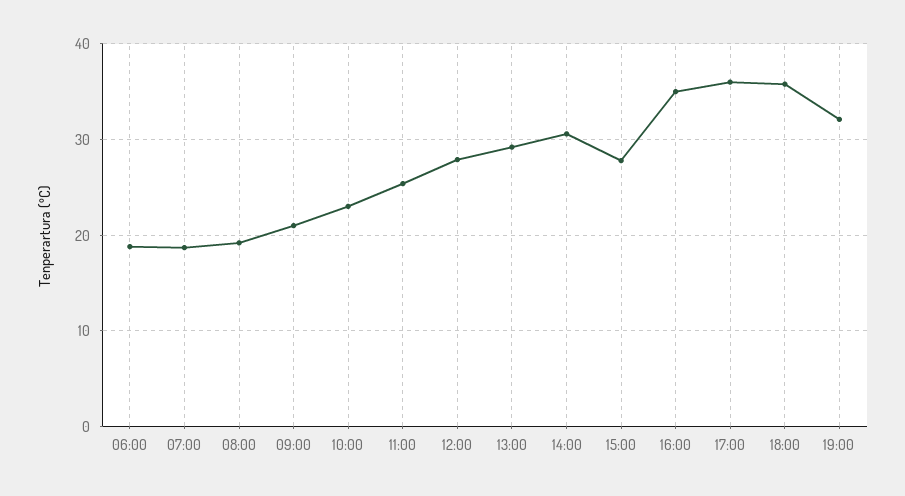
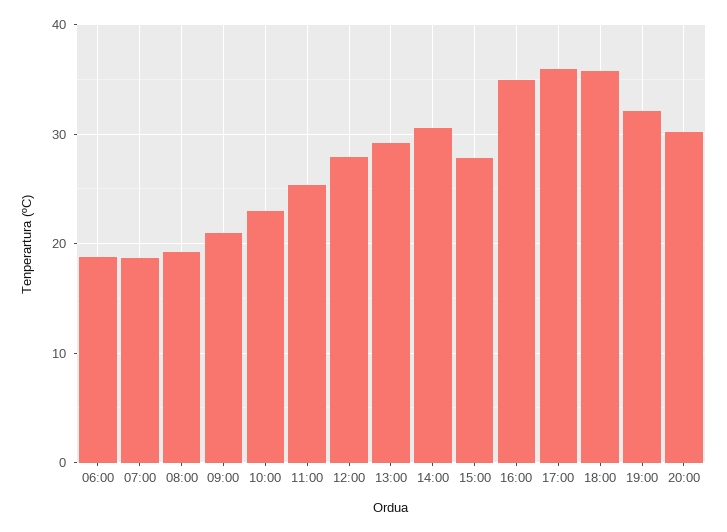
20:00: none -> 30

